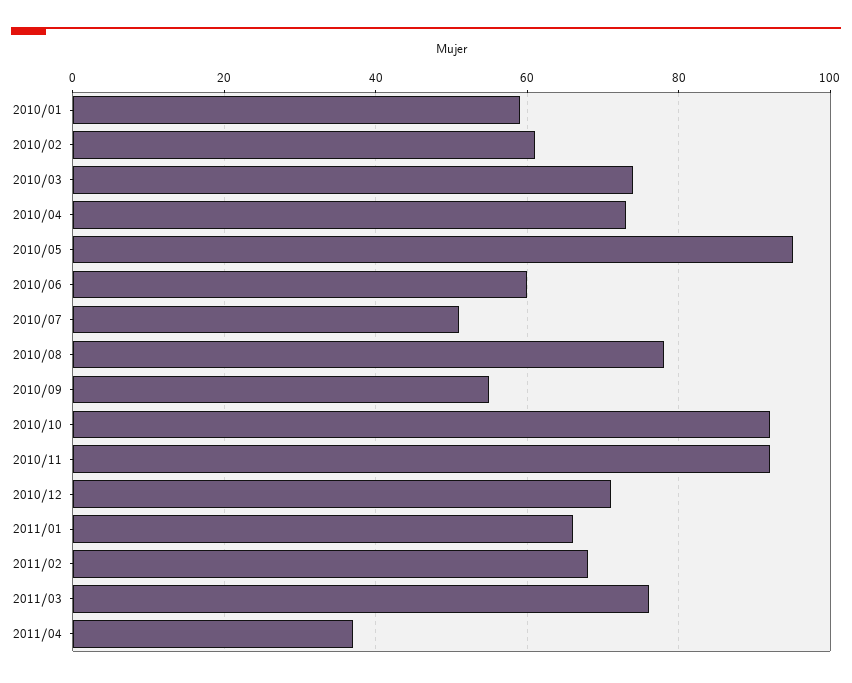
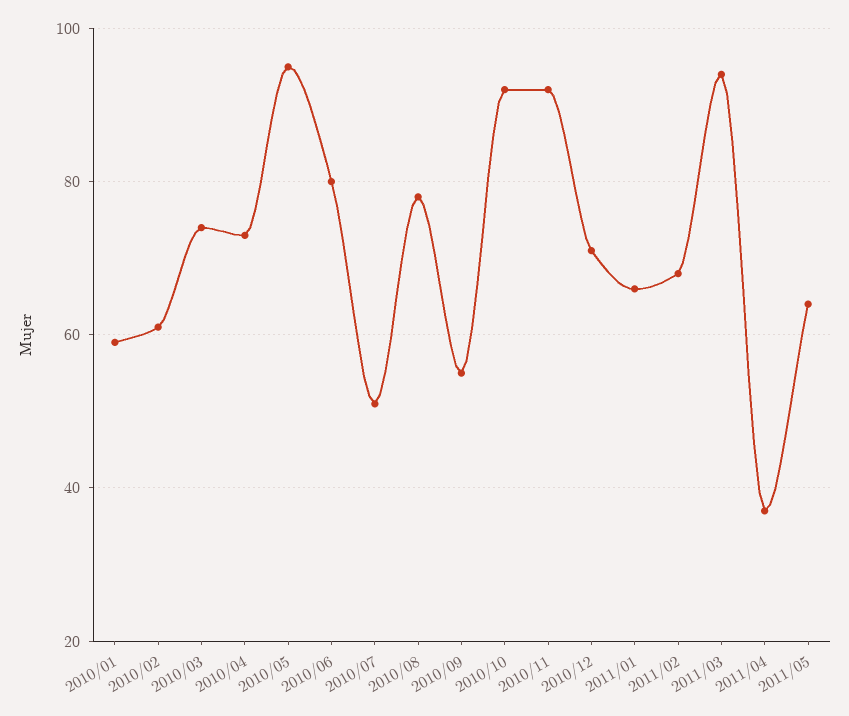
2010/06: 60 -> 80
2011/03: 75 -> 95
2011/05: none -> 65

